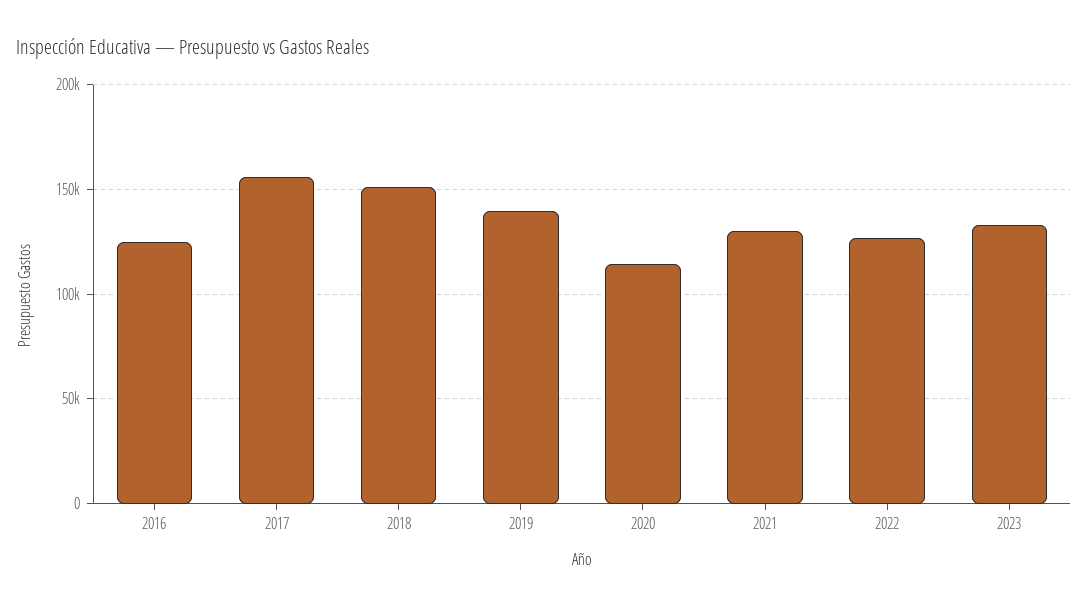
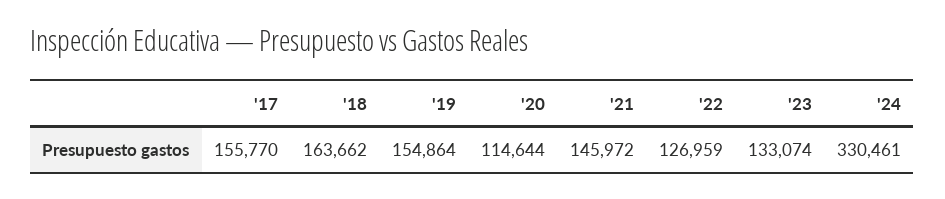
2016: 125000 -> none
2018: 150000 -> 163662
2019: 140000 -> 154864
2021: 130000 -> 145972
'24: none -> 330461

